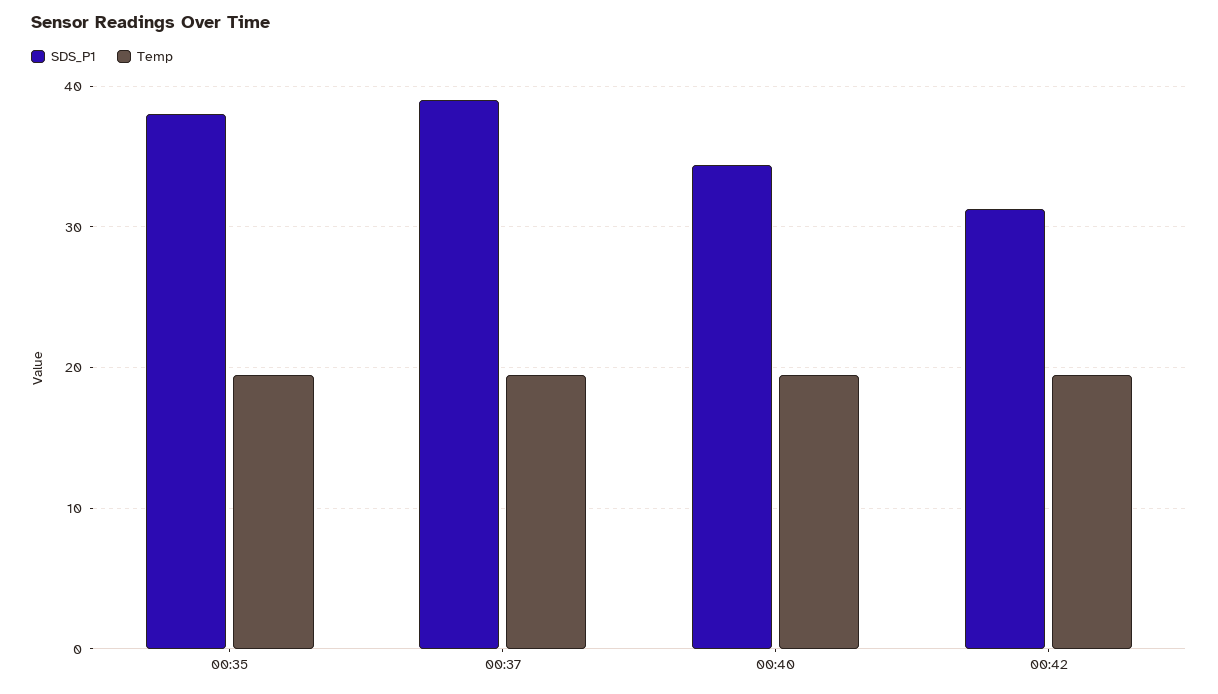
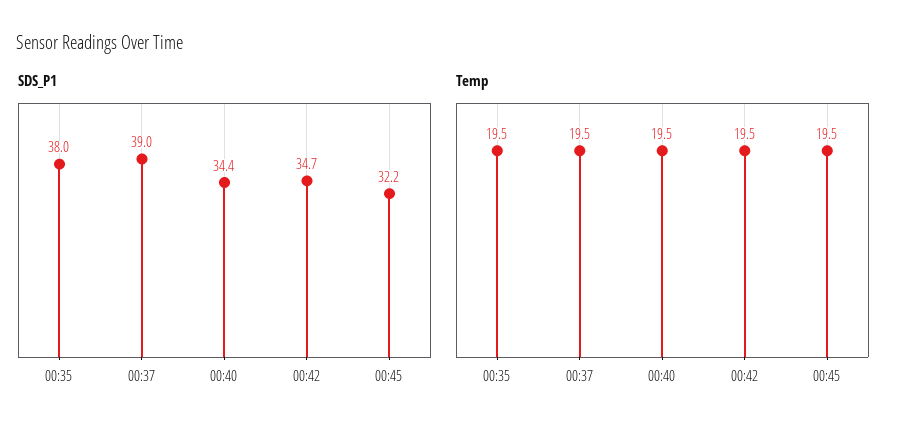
SDS_P1, 00:42: 31 -> 34.7
SDS_P1, 00:45: none -> 32.2
Temp, 00:45: none -> 19.5

